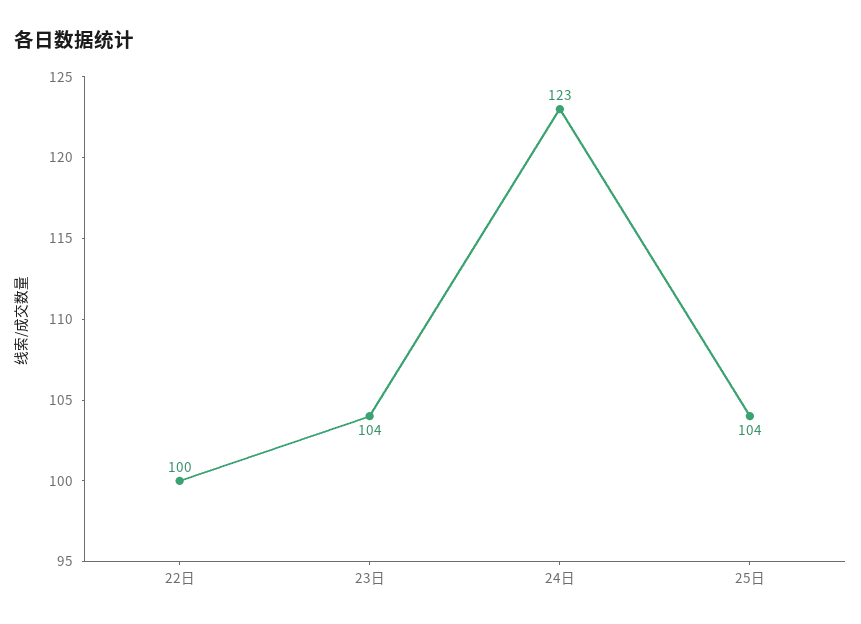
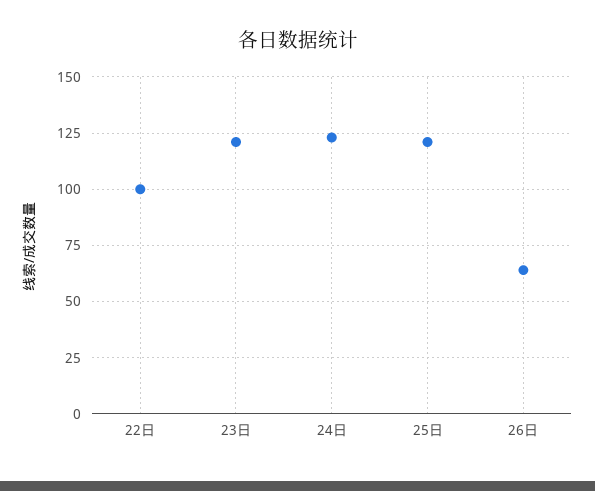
23日: 104 -> 120
25日: 104 -> 120
26日: none -> 65

